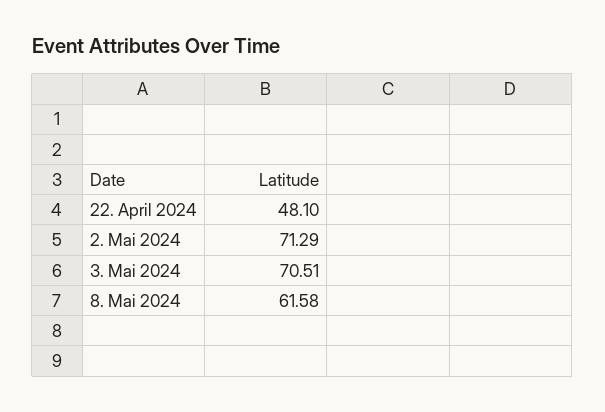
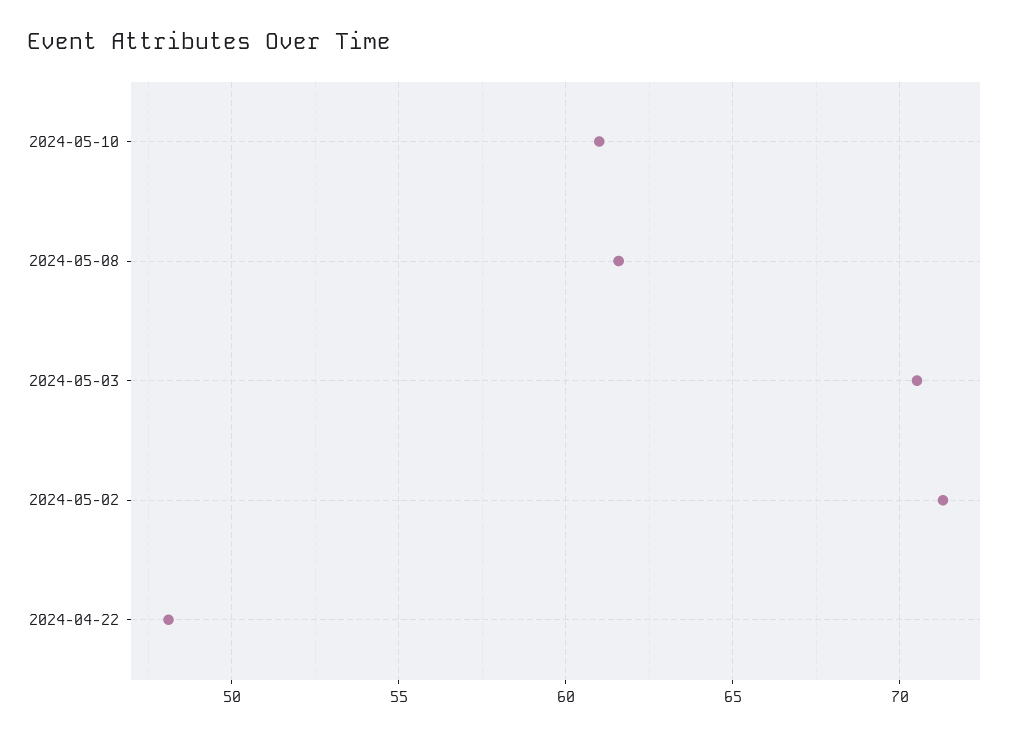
2024-05-10: none -> 61

